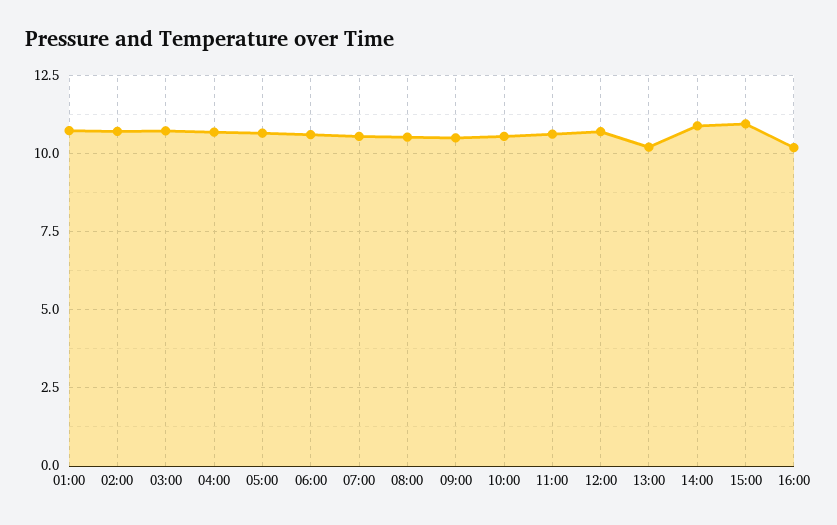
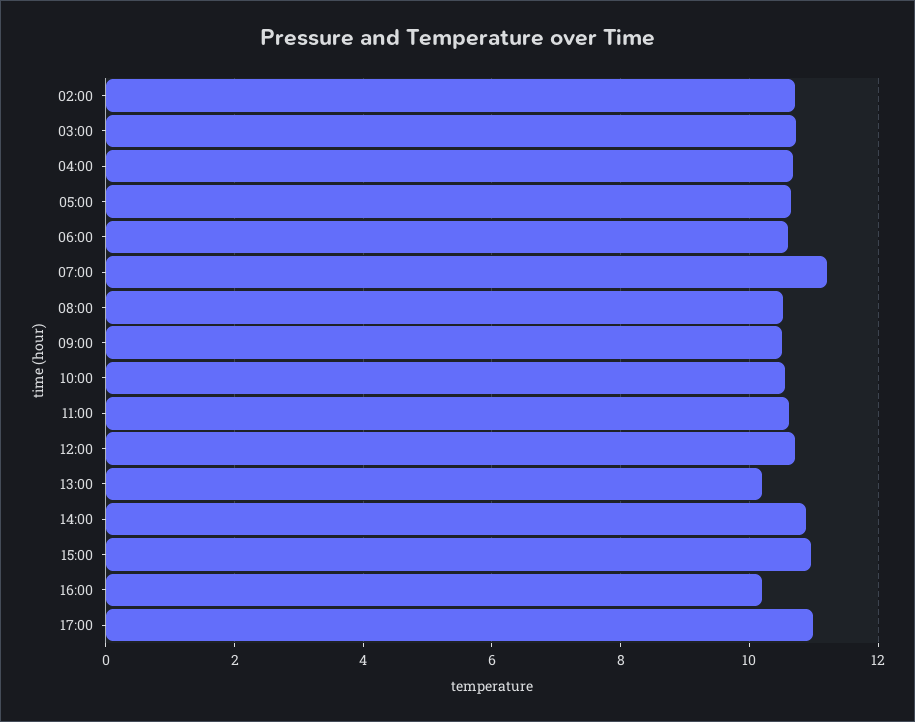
01:00: 10.75 -> none
07:00: 10.5 -> 11.2
17:00: none -> 11

